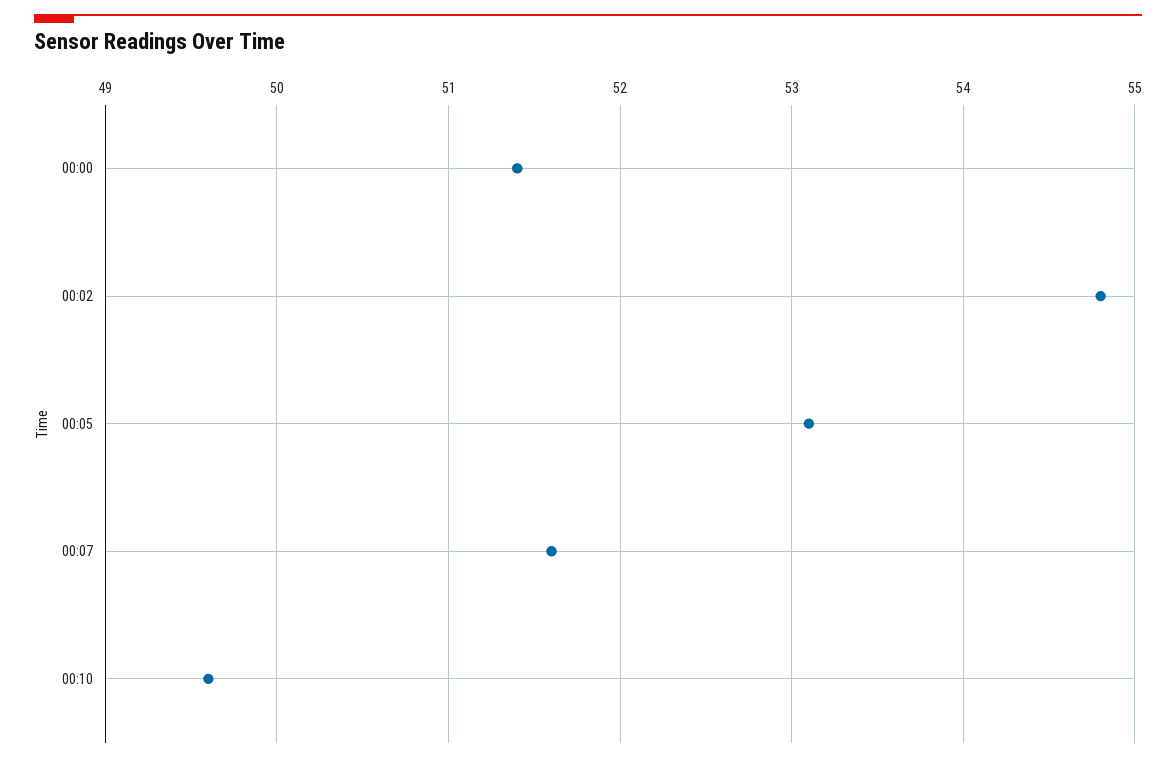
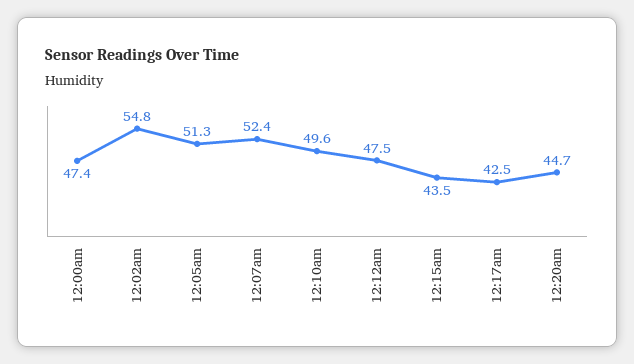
00:00: 51.4 -> 47.4
00:05: 53.1 -> 51.3
00:07: 51.6 -> 52.4
12:12am: none -> 47.5
12:15am: none -> 43.5
12:17am: none -> 42.5
12:20am: none -> 44.7

